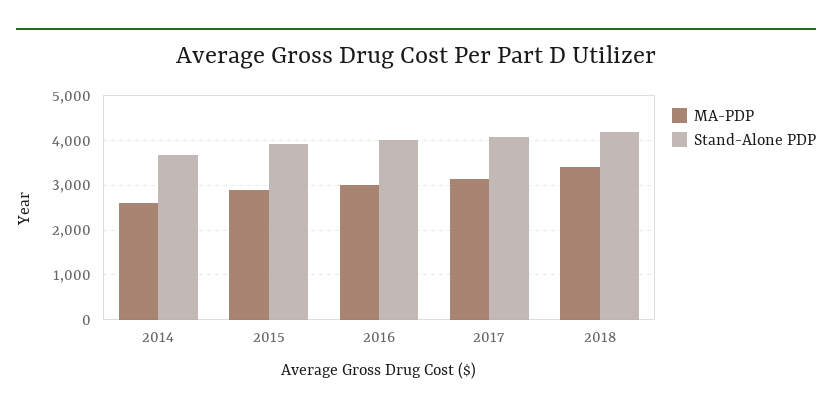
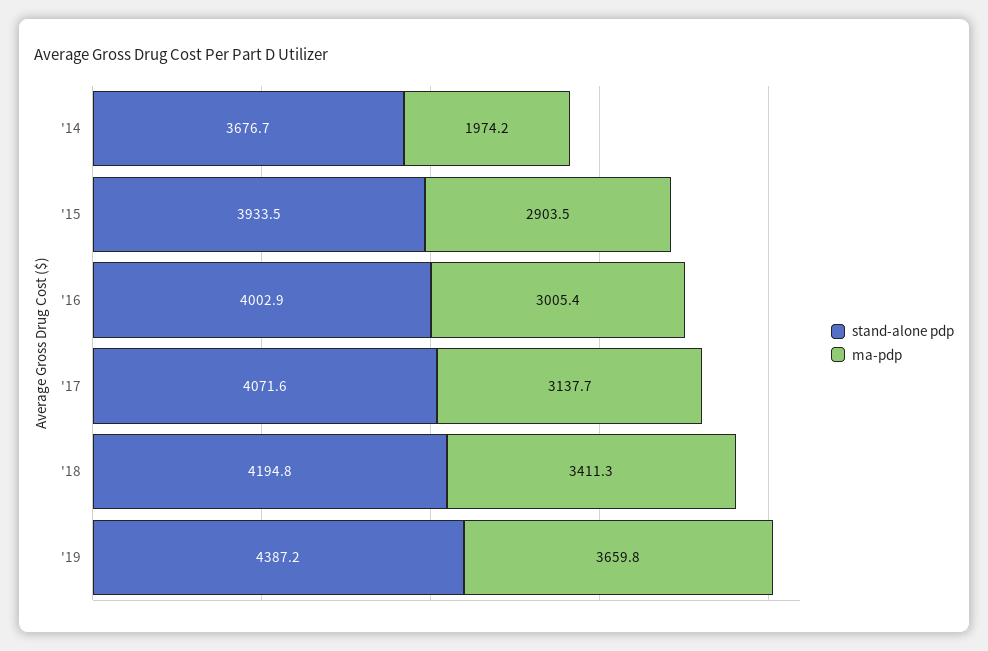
MA-PDP, 2014: 2600 -> 1974.2
Stand-Alone PDP, '19: none -> 4387.2
MA-PDP, '19: none -> 3659.8

